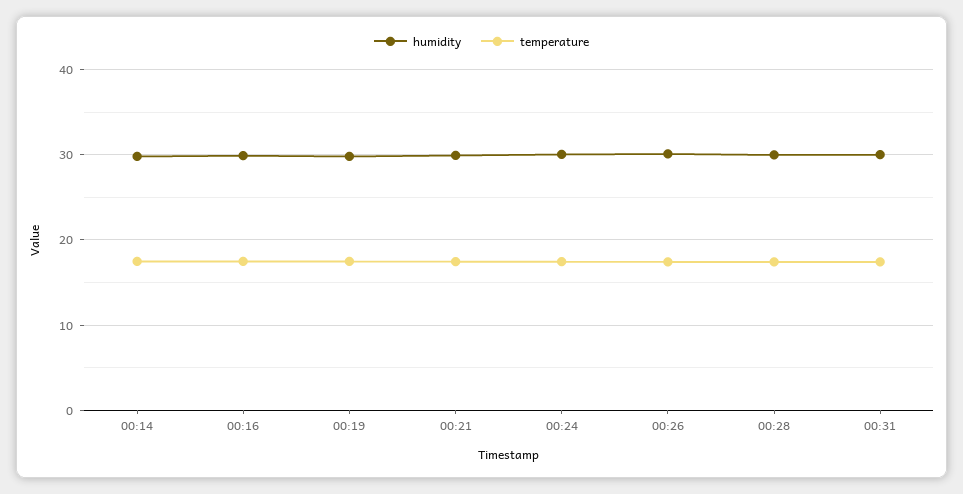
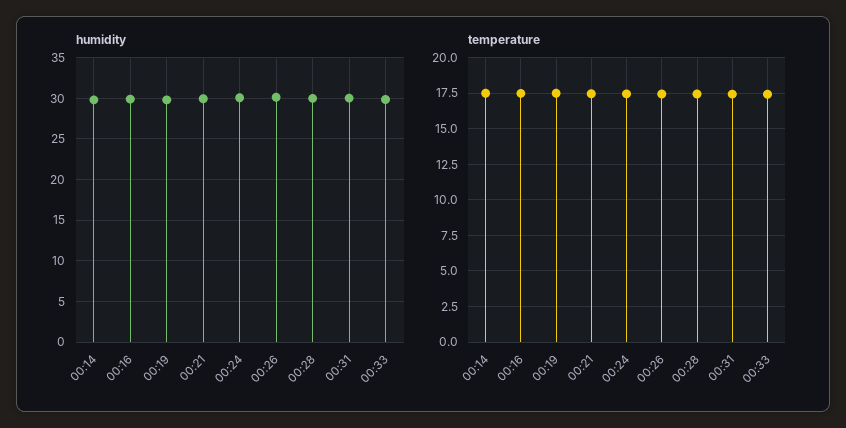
humidity, 00:33: none -> 30
temperature, 00:33: none -> 17.5

